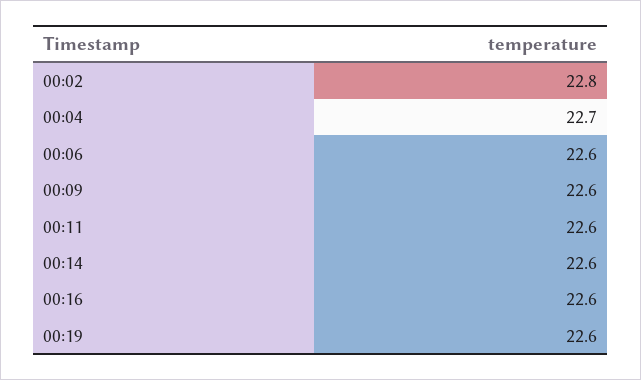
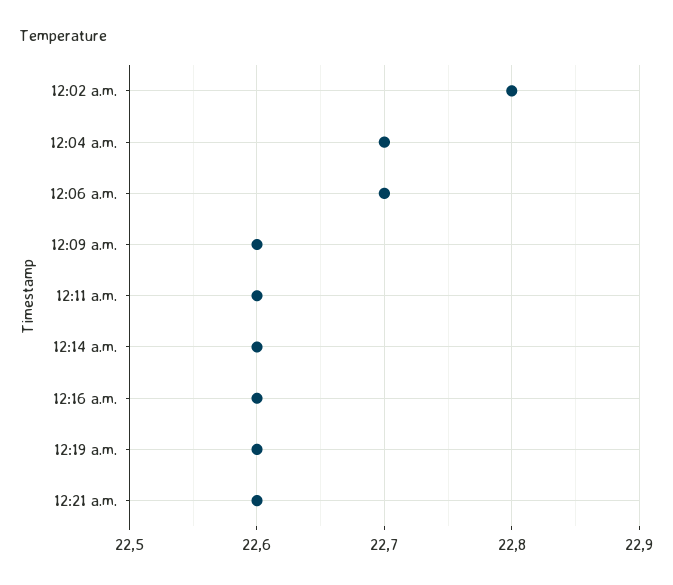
00:06: 22.6 -> 22.7
12:21 a.m.: none -> 22.6

